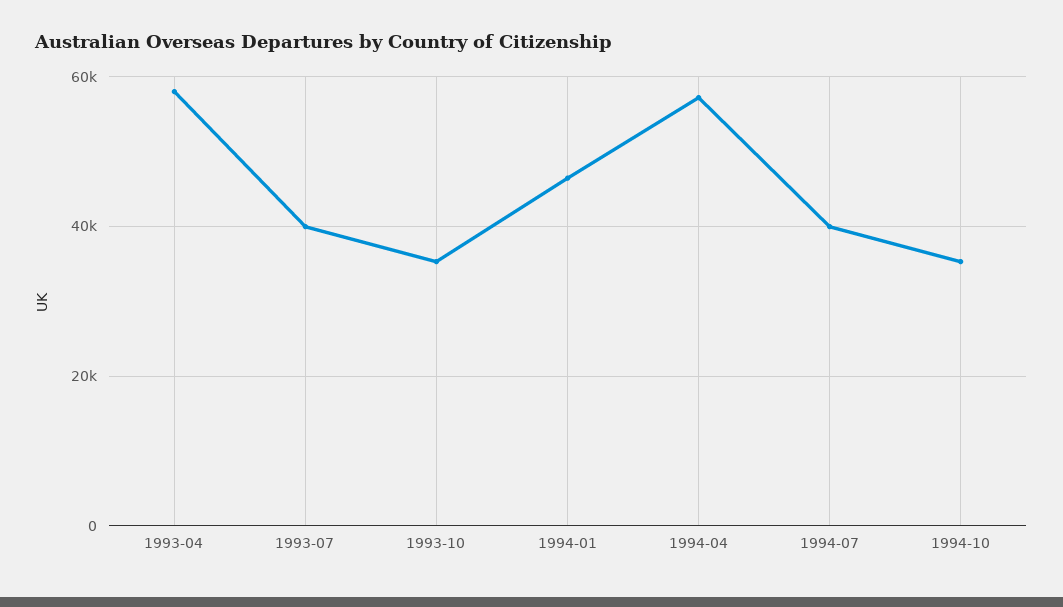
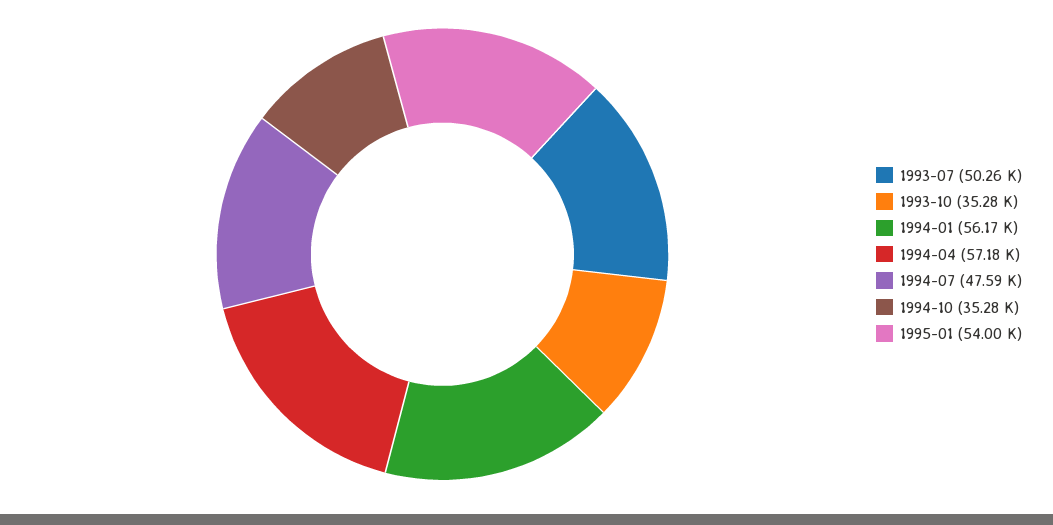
1993-04: 58000 -> none
1993-07: 40000 -> 50260
1994-01: 46000 -> 56170
1994-07: 40000 -> 47590
1995-01: none -> 54000

